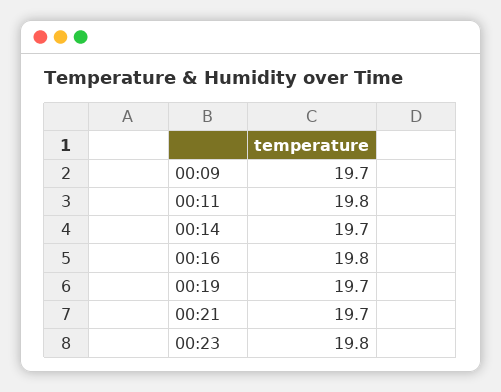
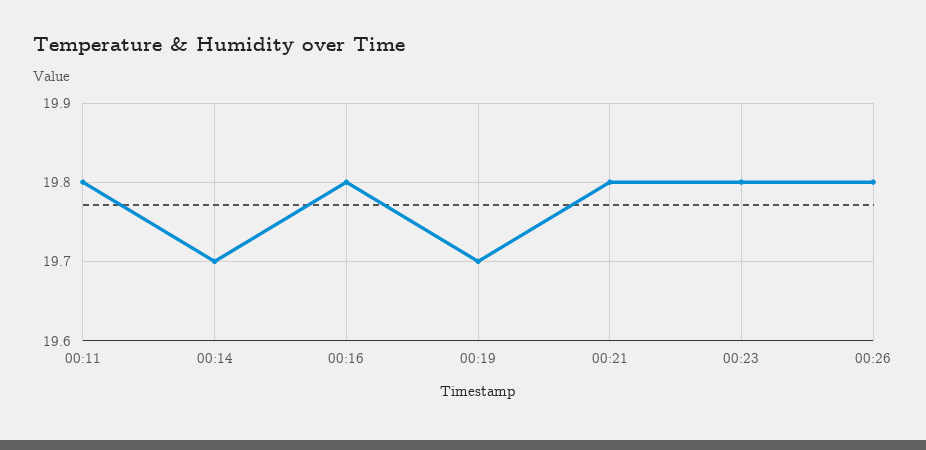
00:09: 19.7 -> none
00:21: 19.7 -> 19.8
00:26: none -> 19.8

